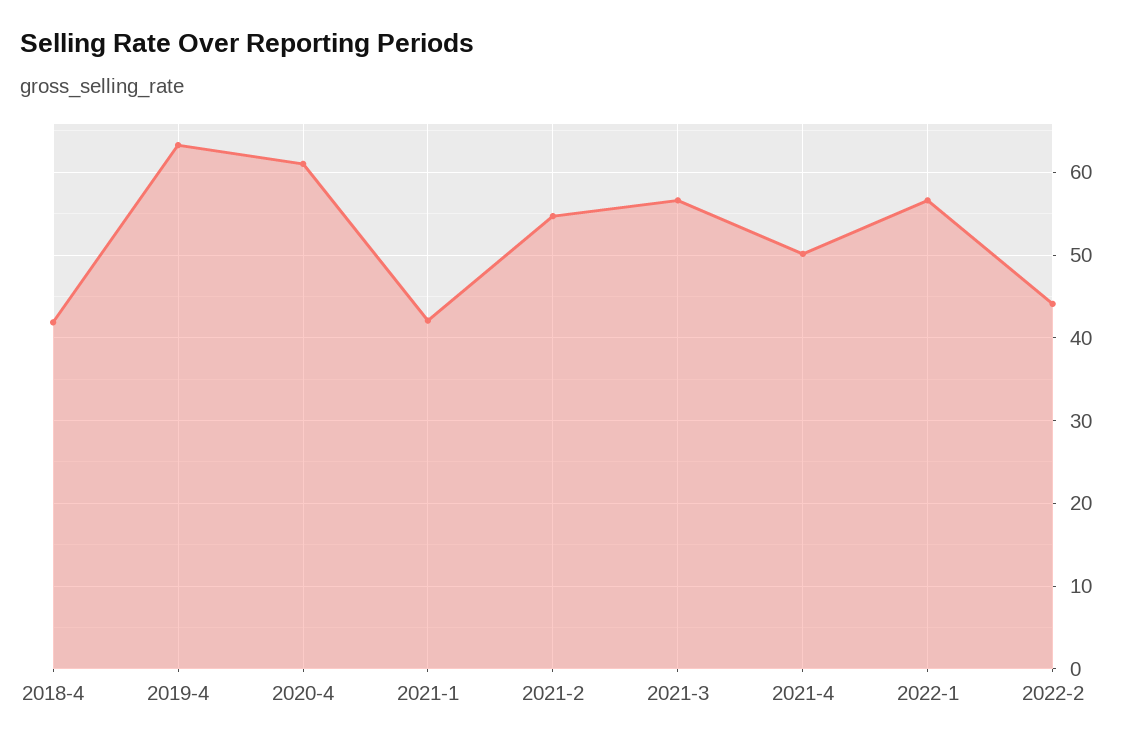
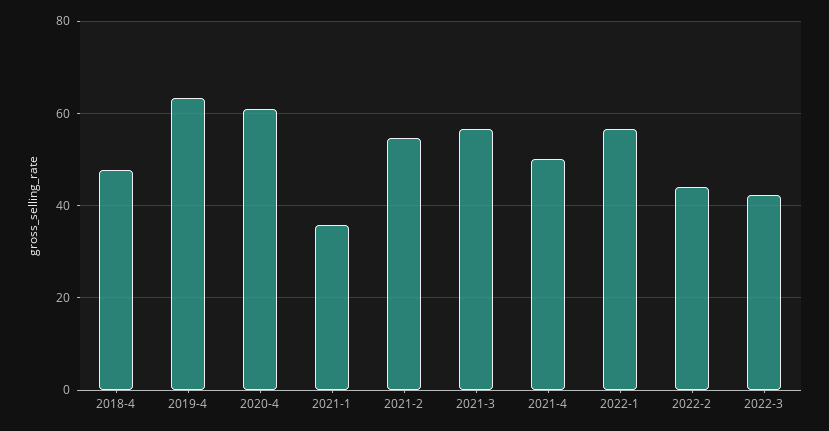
2018-4: 42 -> 48
2021-1: 42 -> 36
2022-3: none -> 42

